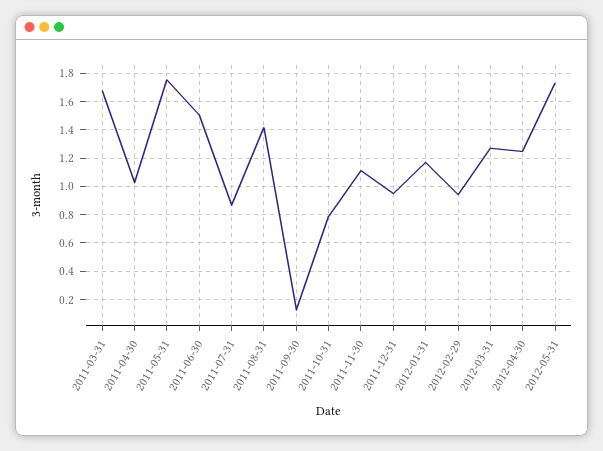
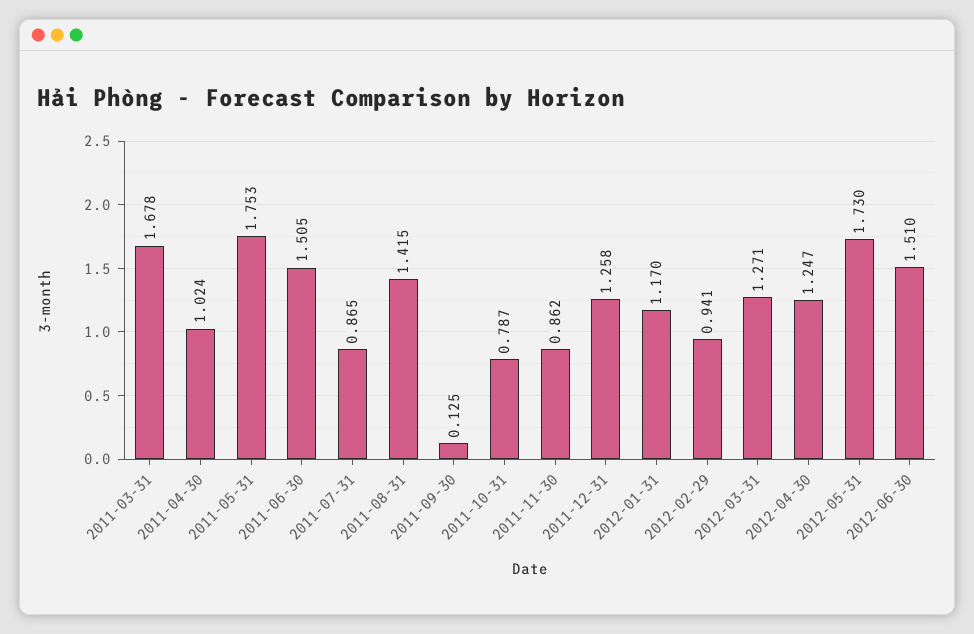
2011-11-30: 1.1 -> 0.862
2011-12-31: 0.95 -> 1.258
2012-06-30: none -> 1.51

